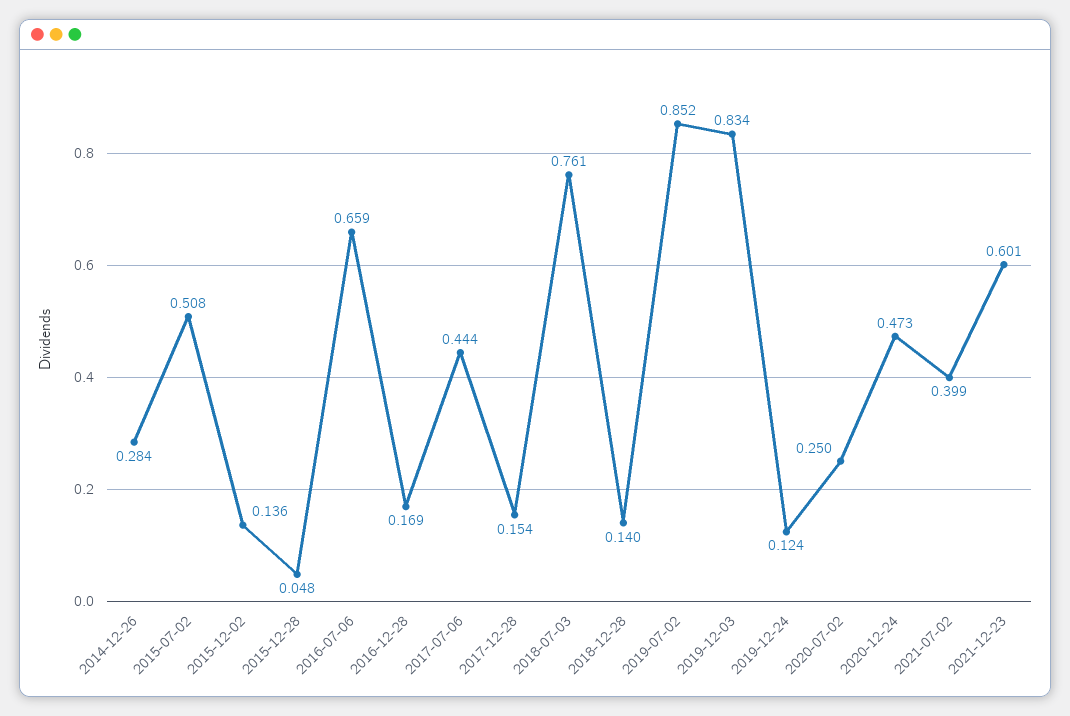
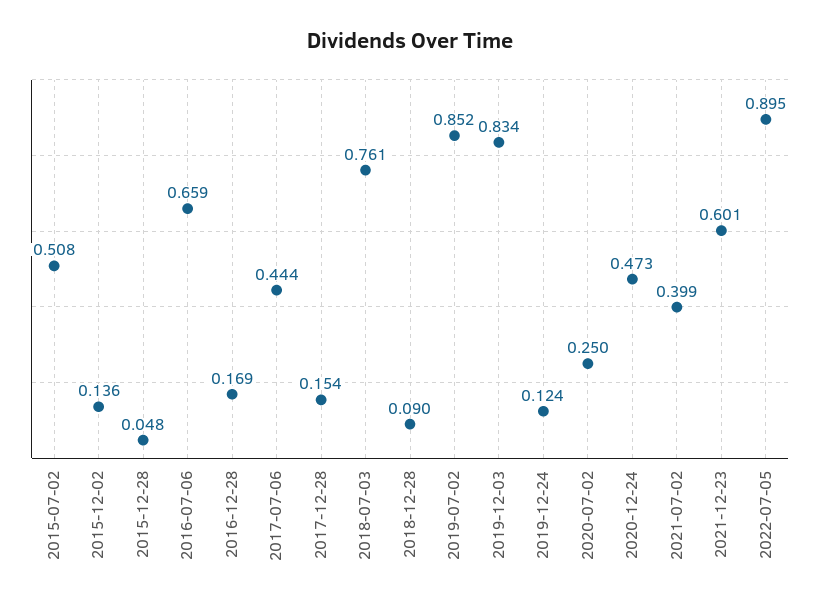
2014-12-26: 0.284 -> none
2018-12-28: 0.14 -> 0.09
2022-07-05: none -> 0.895

